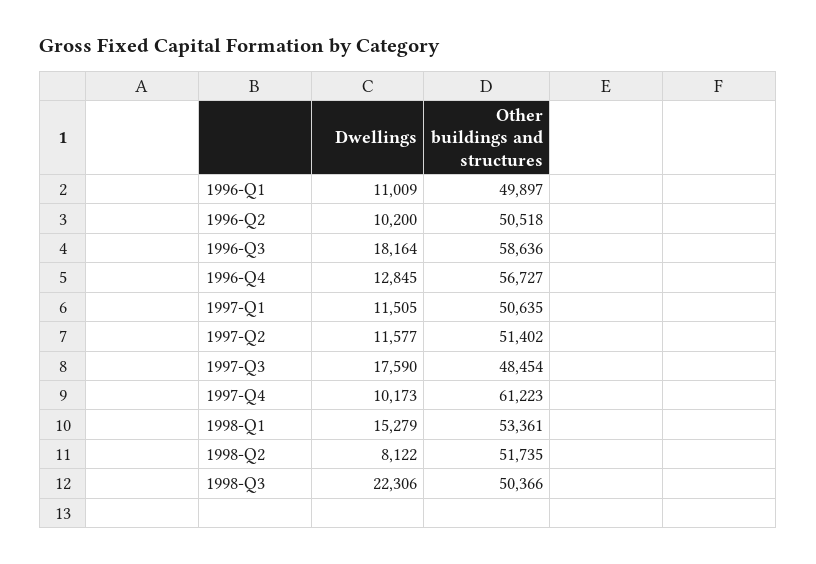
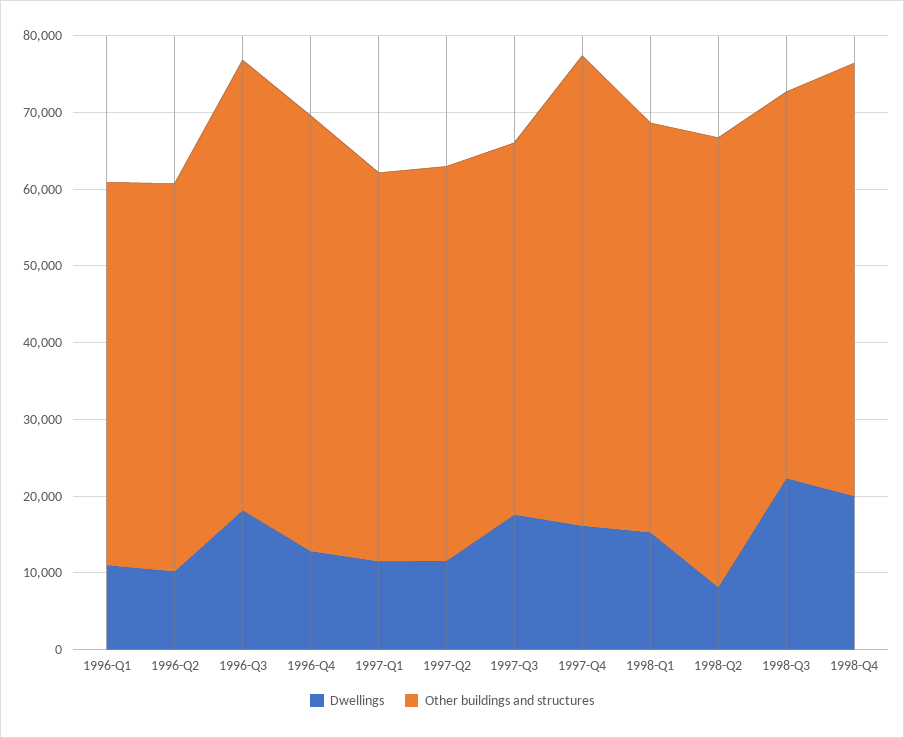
Dwellings, 1997-Q4: 10173 -> 16000
Other buildings and structures, 1998-Q2: 51735 -> 58000
Dwellings, 1998-Q4: none -> 20000
Other buildings and structures, 1998-Q4: none -> 56000

